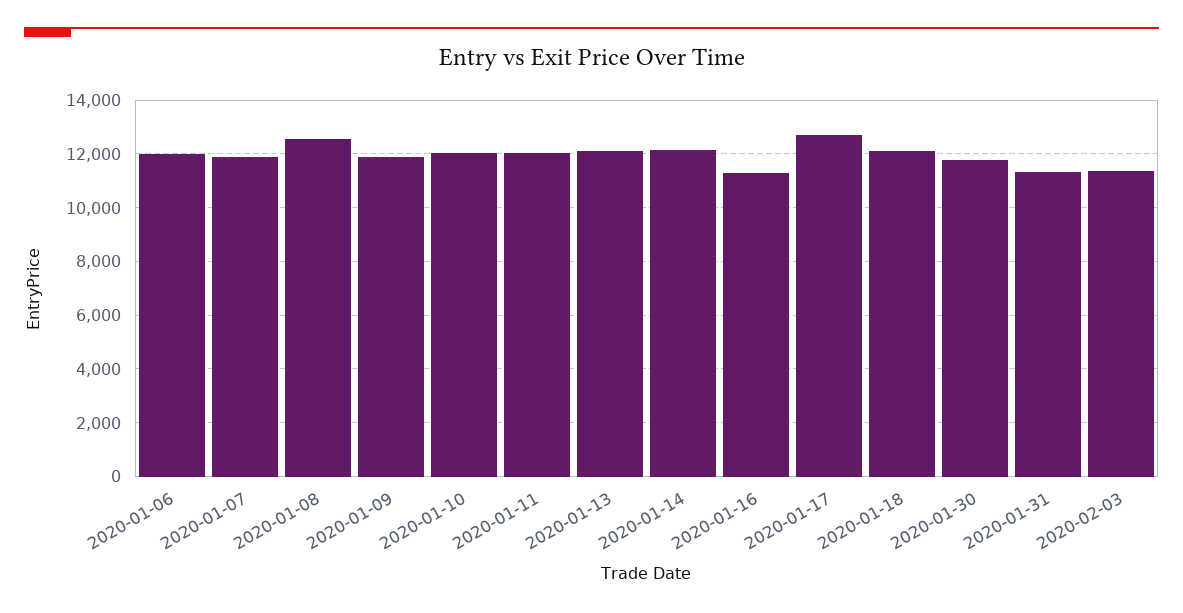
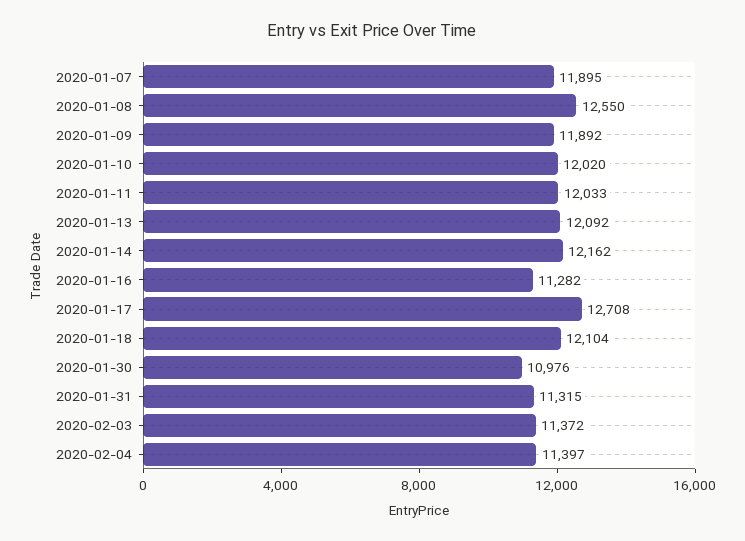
2020-01-06: 12000 -> none
2020-01-30: 11750 -> 10976
2020-02-04: none -> 11397

